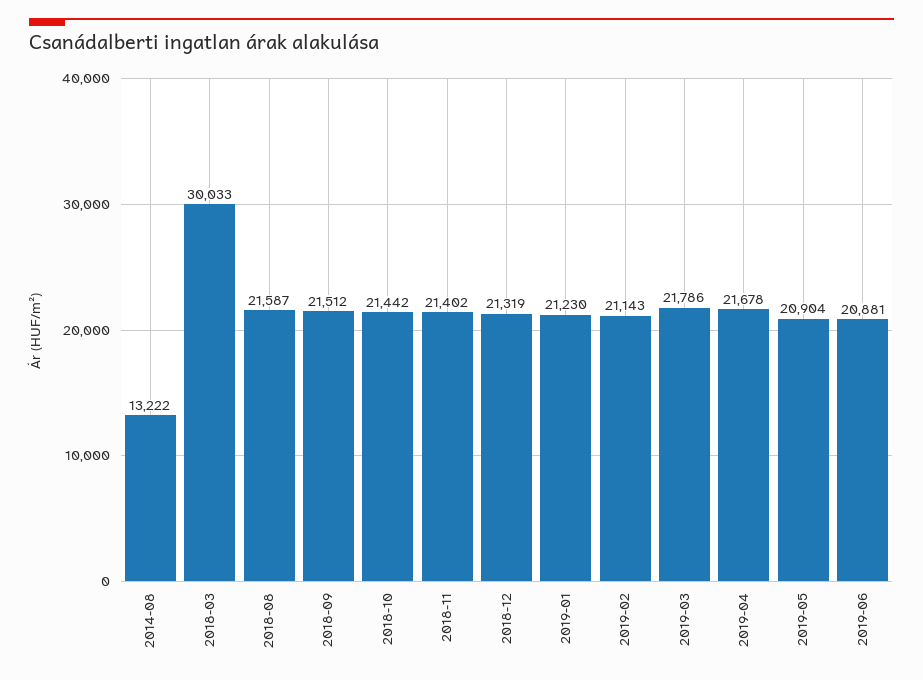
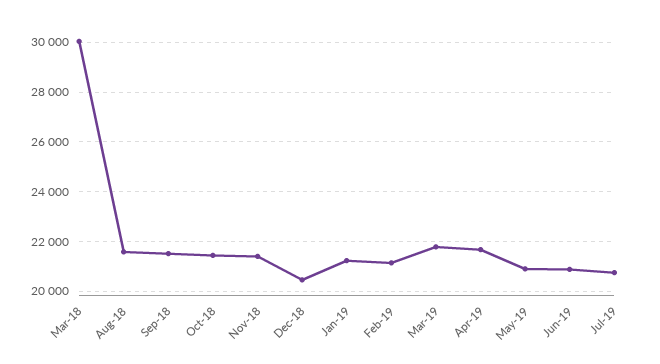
2014-08: 13222 -> none
2018-12: 21319 -> 20500
Jul-19: none -> 20750

